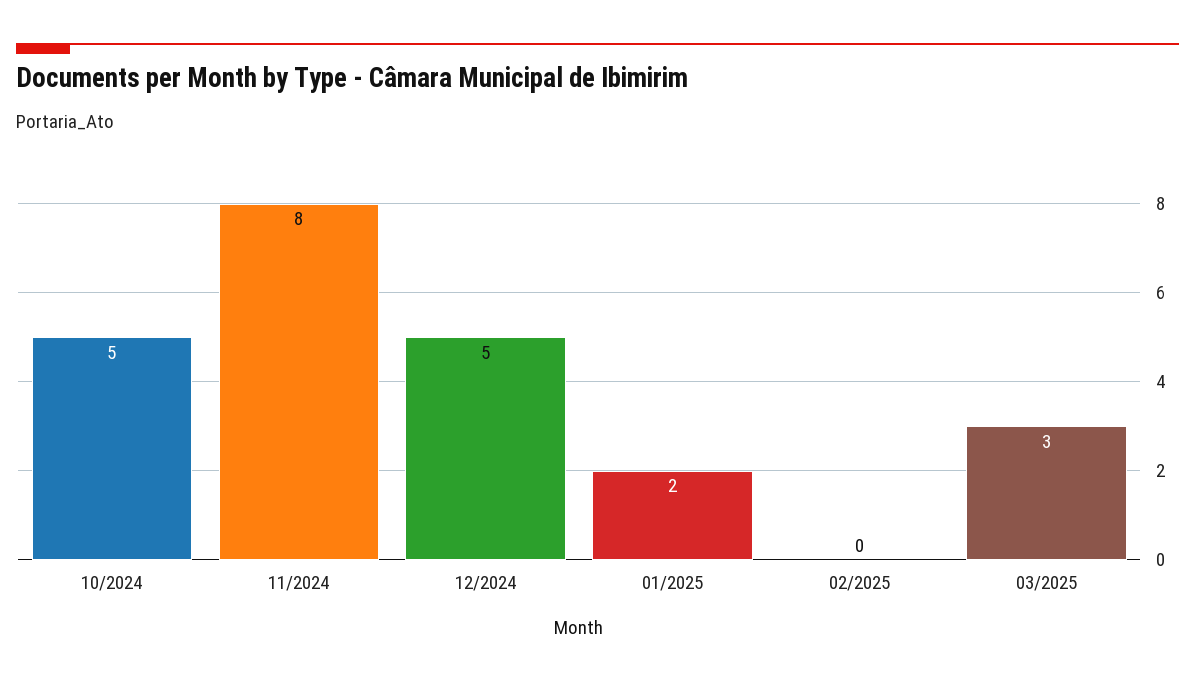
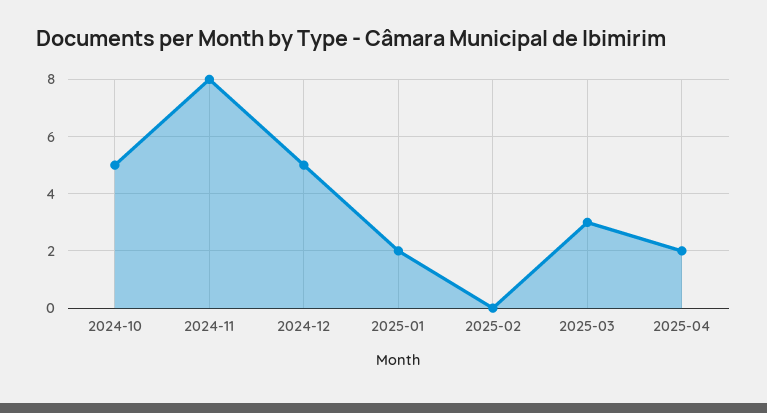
2025-04: none -> 2

